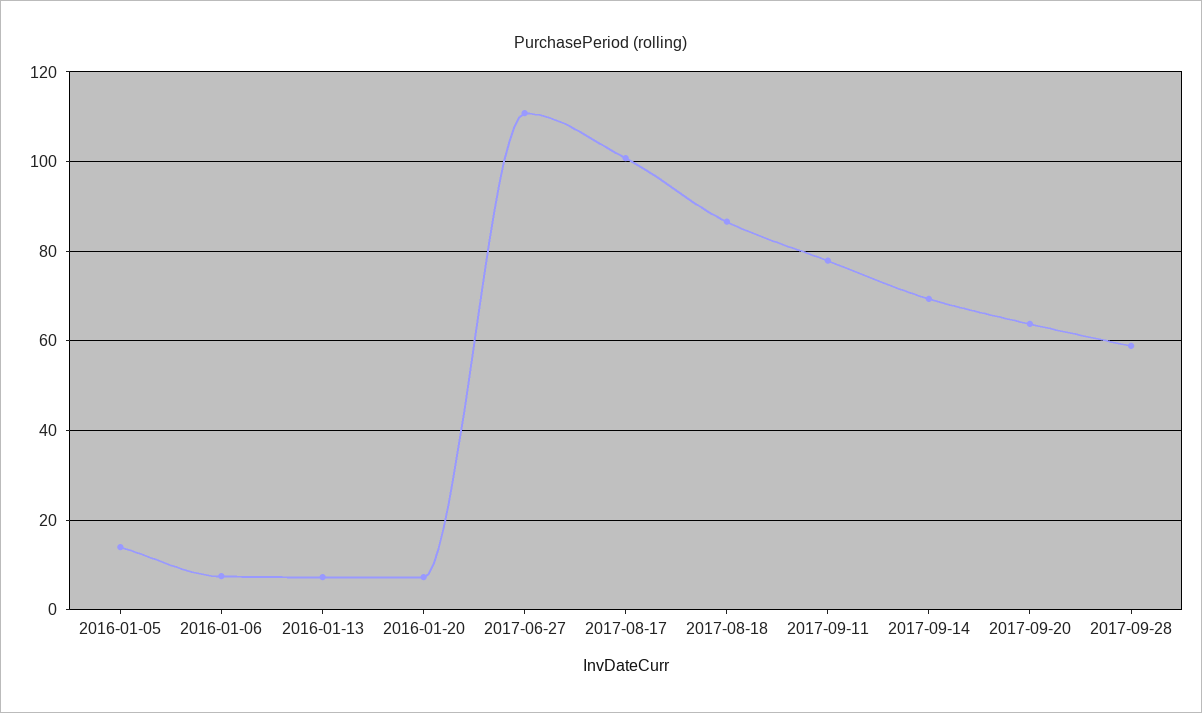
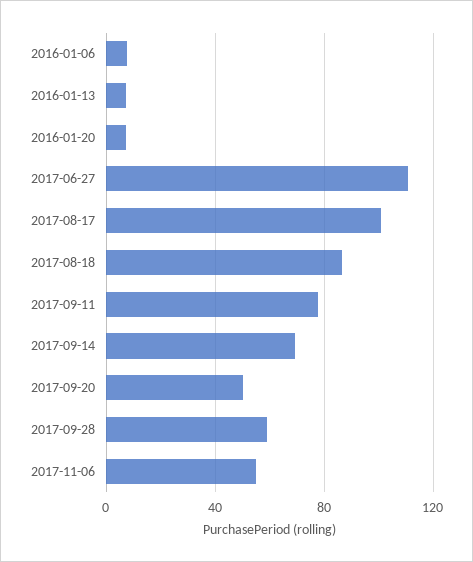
2016-01-05: 14 -> none
2017-09-20: 64 -> 50
2017-11-06: none -> 55

